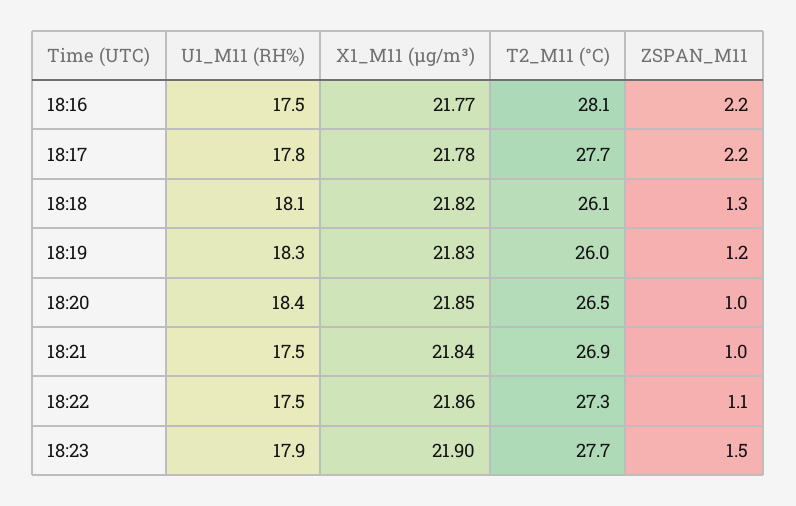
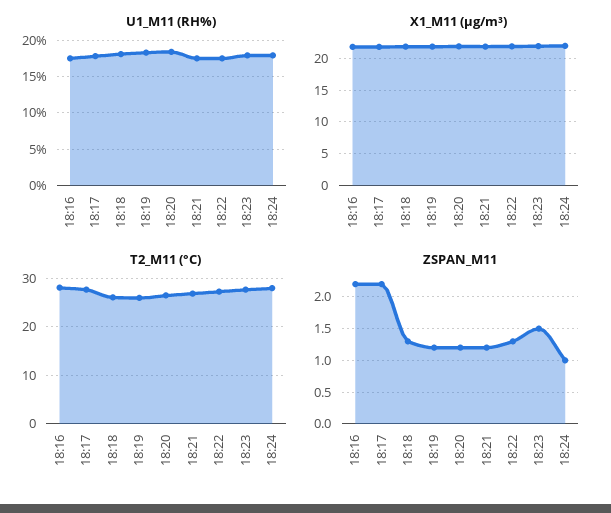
ZSPAN_M11, 18:20: 1 -> 1.2
ZSPAN_M11, 18:21: 1 -> 1.2
ZSPAN_M11, 18:22: 1.1 -> 1.3
U1_M11 (RH%), 18:24: none -> 18
X1_M11 (μg/m³), 18:24: none -> 22
T2_M11 (°C), 18:24: none -> 28
ZSPAN_M11, 18:24: none -> 1

